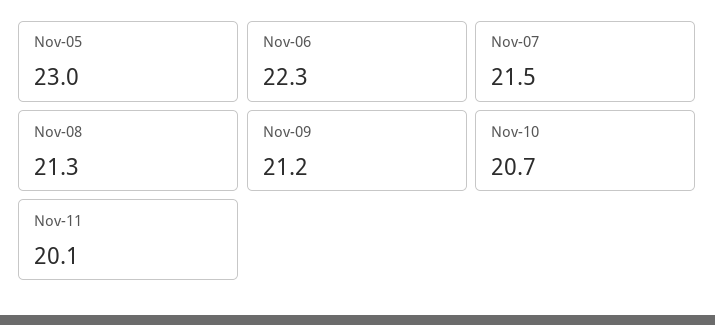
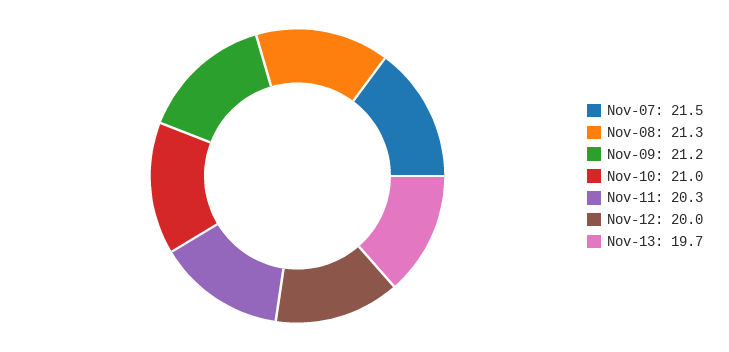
Nov-05: 23 -> none
Nov-06: 22.3 -> none
Nov-10: 20.7 -> 21
Nov-11: 20.1 -> 20.3
Nov-12: none -> 20
Nov-13: none -> 19.7

